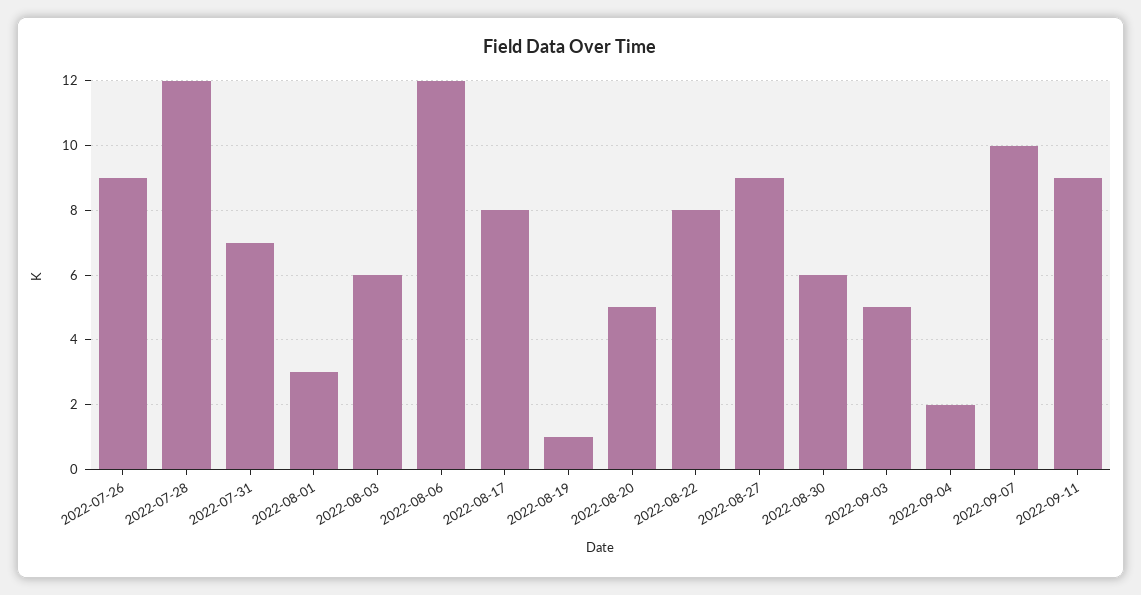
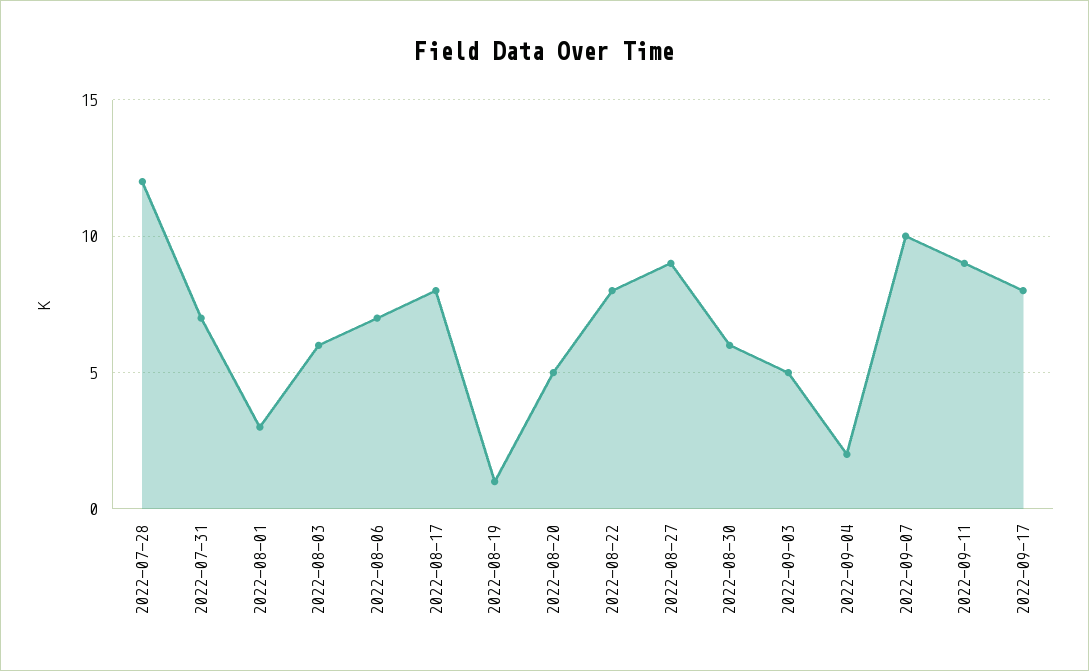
2022-07-26: 9 -> none
2022-08-06: 12 -> 7
2022-09-17: none -> 8

